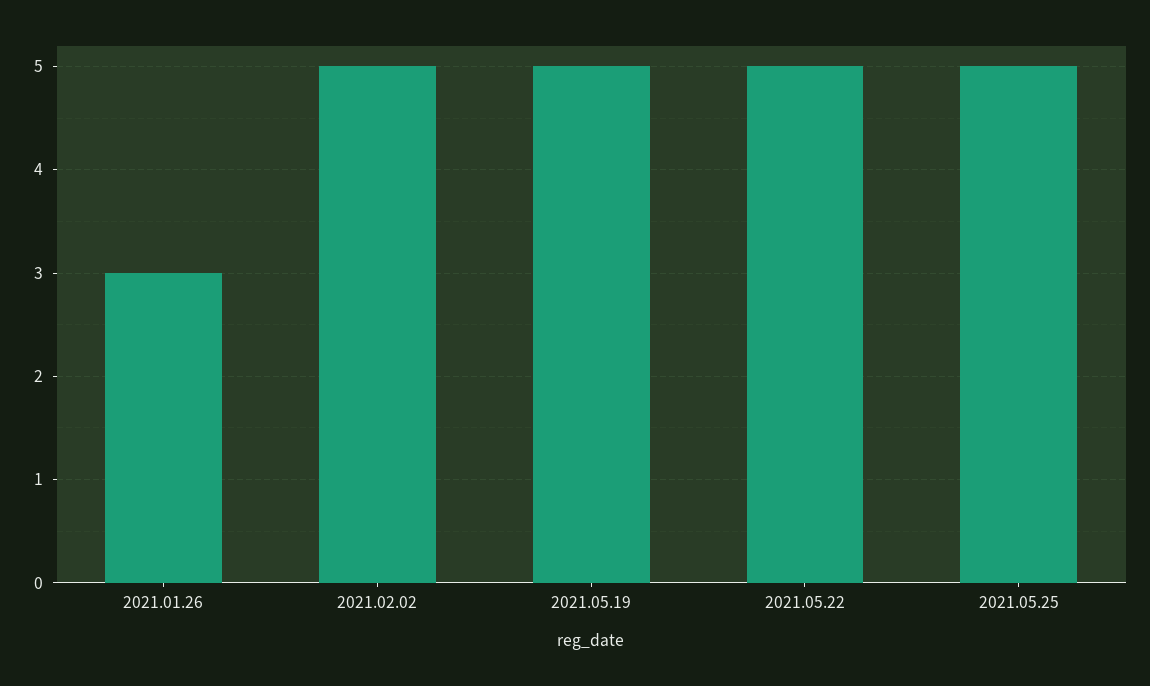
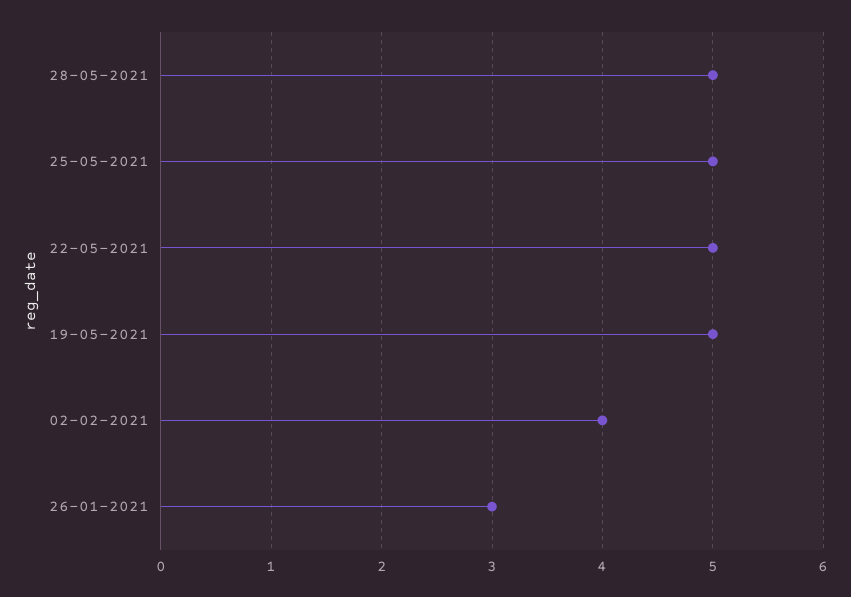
2021.02.02: 5 -> 4
28-05-2021: none -> 5

